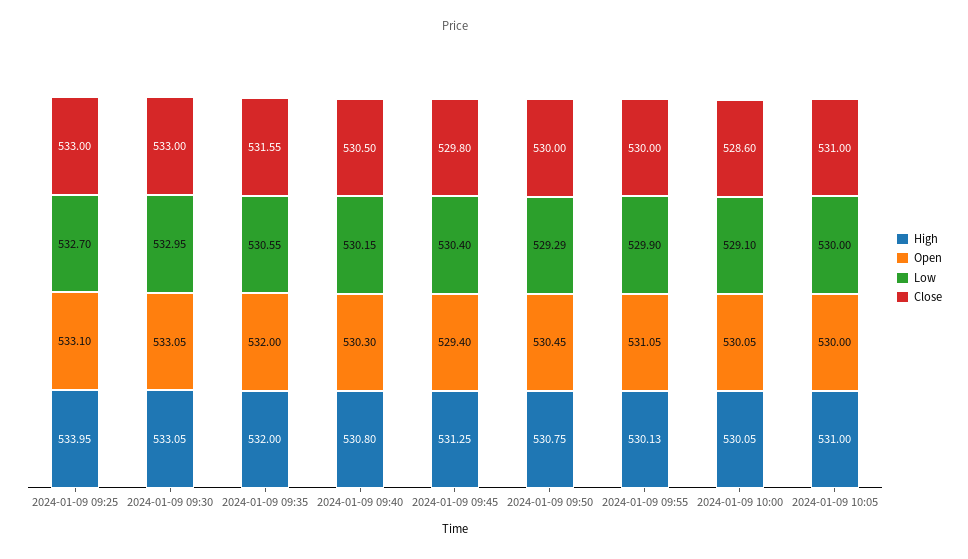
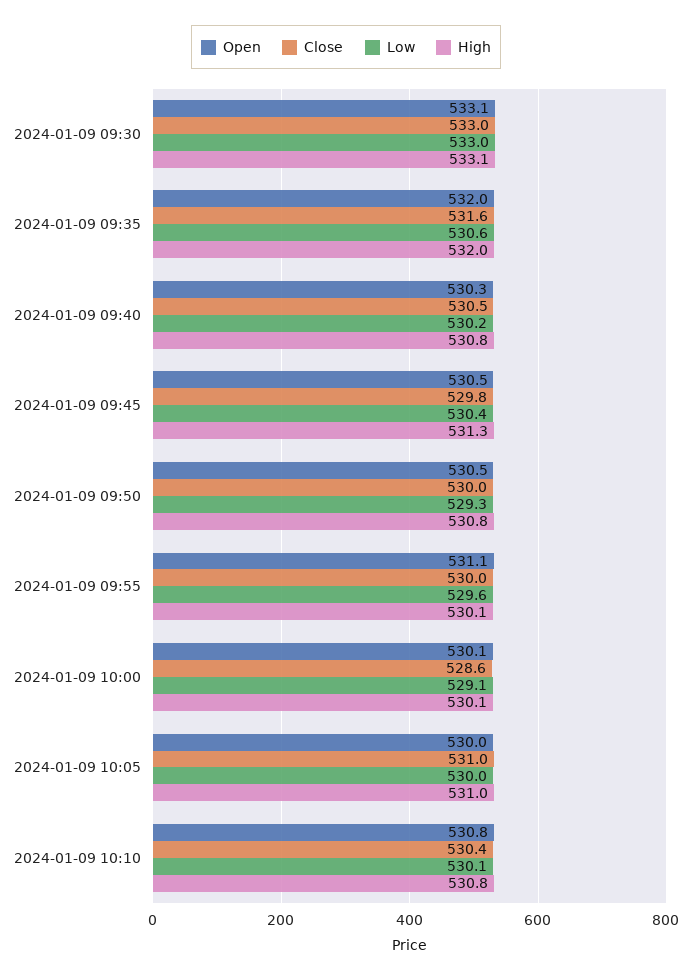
High, 2024-01-09 09:25: 533.95 -> none
Open, 2024-01-09 09:25: 533.1 -> none
Low, 2024-01-09 09:25: 532.7 -> none
Close, 2024-01-09 09:25: 533 -> none
Open, 2024-01-09 09:45: 529.4 -> 530.5
Low, 2024-01-09 09:55: 529.9 -> 529.6
Open, 2024-01-09 10:10: none -> 530.8
Close, 2024-01-09 10:10: none -> 530.4
Low, 2024-01-09 10:10: none -> 530.1
High, 2024-01-09 10:10: none -> 530.8

